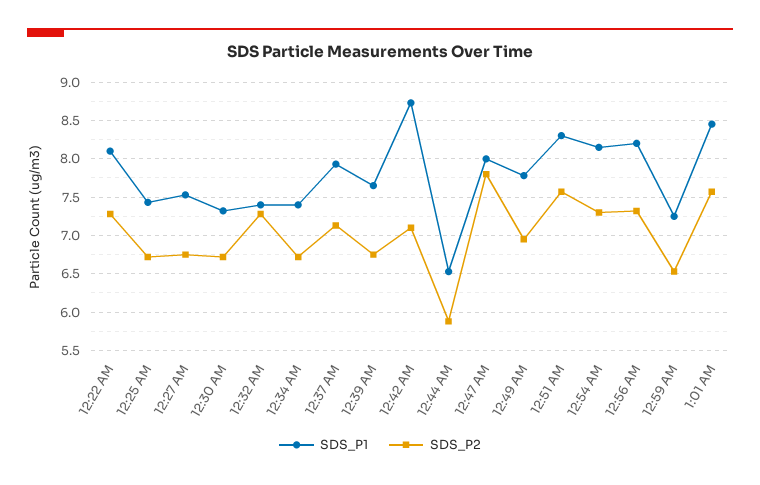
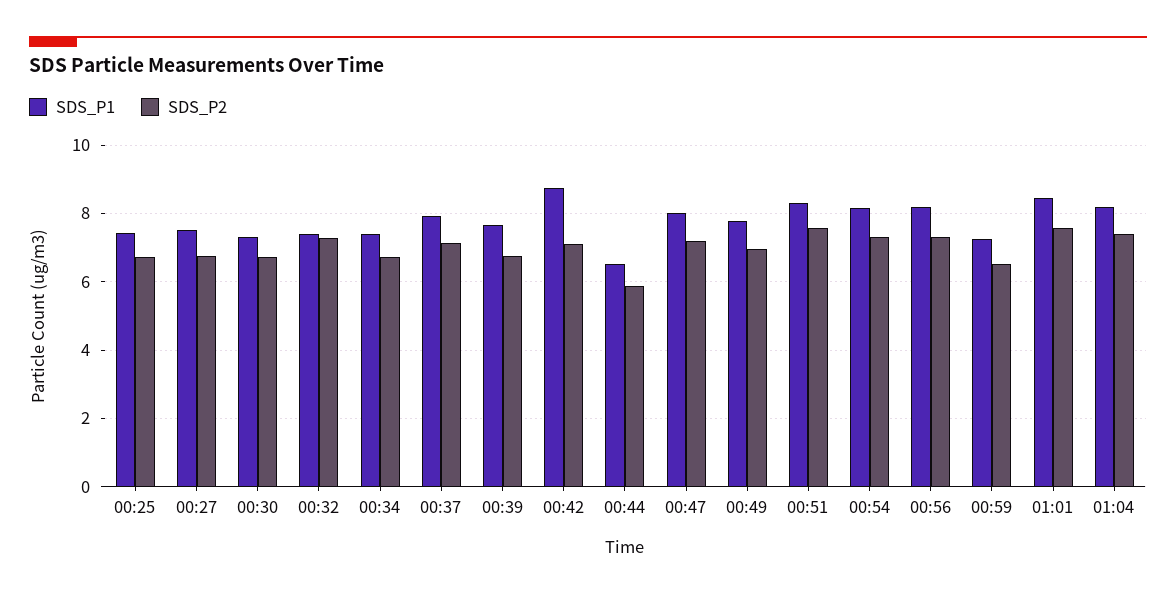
SDS_P1, 12:22 AM: 8.1 -> none
SDS_P2, 12:22 AM: 7.3 -> none
SDS_P2, 12:47 AM: 7.8 -> 7.2
SDS_P1, 01:04: none -> 8.2
SDS_P2, 01:04: none -> 7.4

